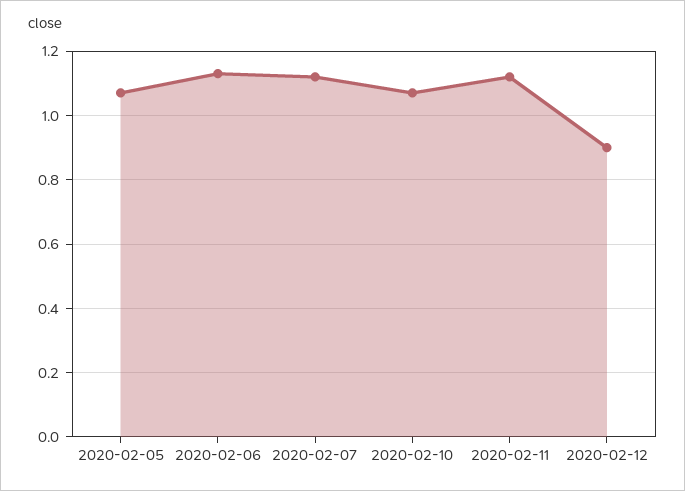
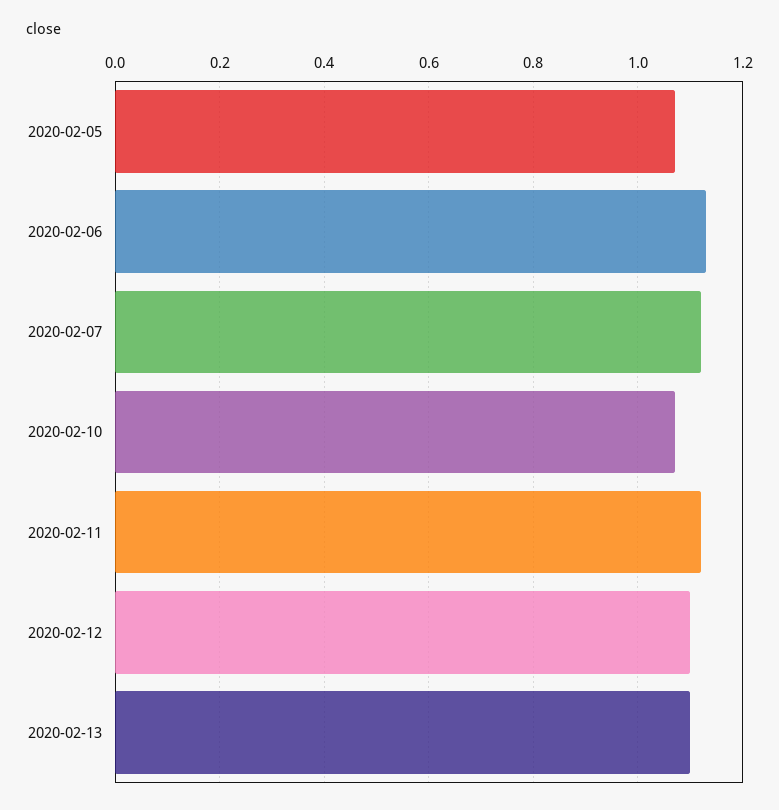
2020-02-12: 0.9 -> 1.1
2020-02-13: none -> 1.1

